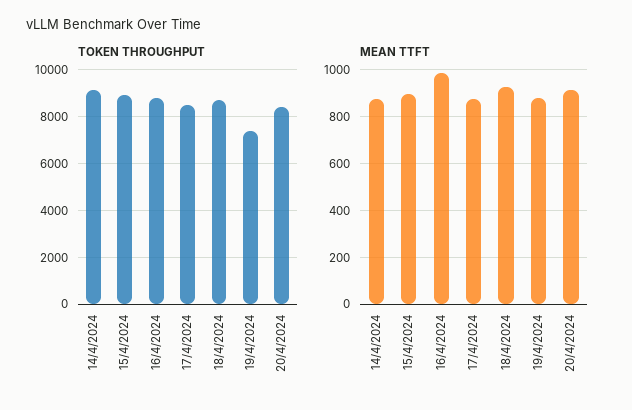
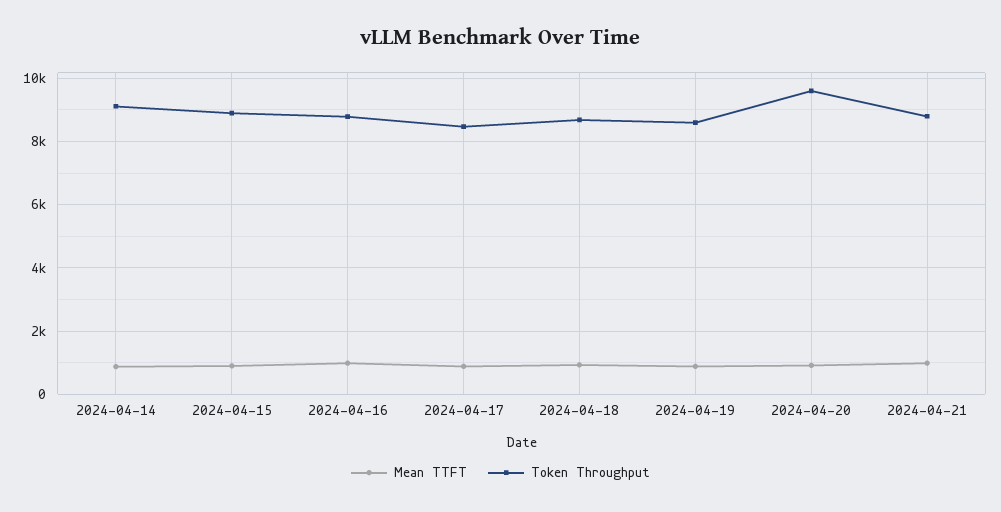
TOKEN THROUGHPUT, 19/4/2024: 7500 -> 8600
TOKEN THROUGHPUT, 20/4/2024: 8500 -> 9600
MEAN TTFT, 2024-04-21: none -> 1000
TOKEN THROUGHPUT, 2024-04-21: none -> 8800

